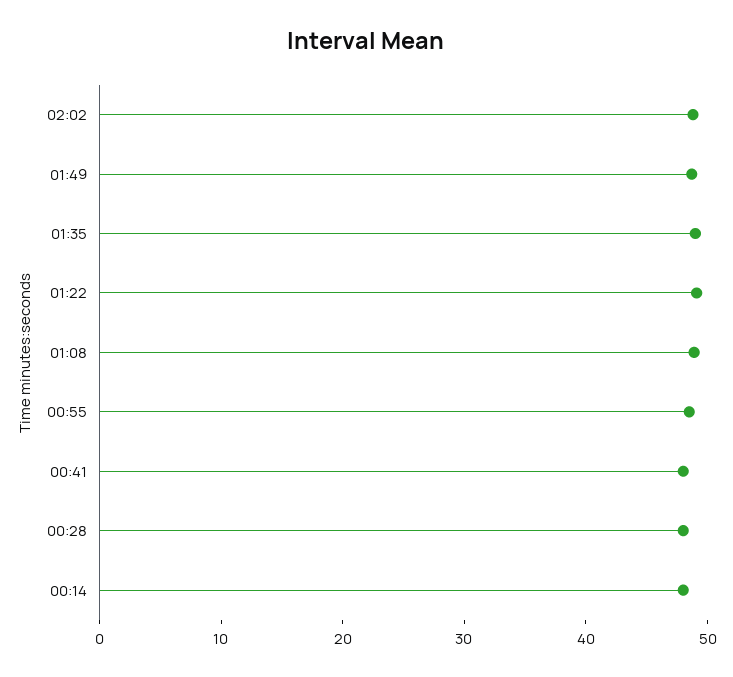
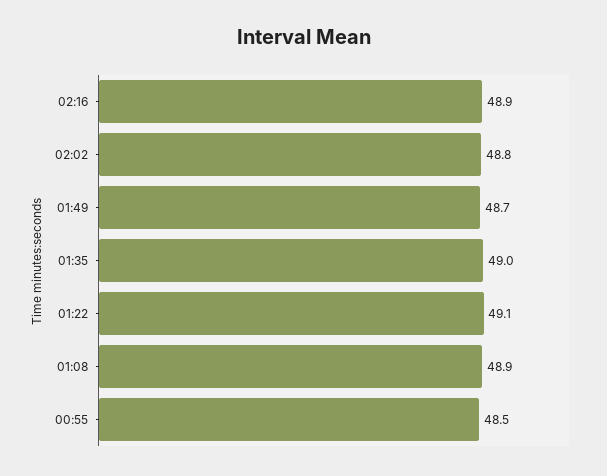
00:41: 48 -> none
00:28: 48 -> none
00:14: 48 -> none
02:16: none -> 48.9

